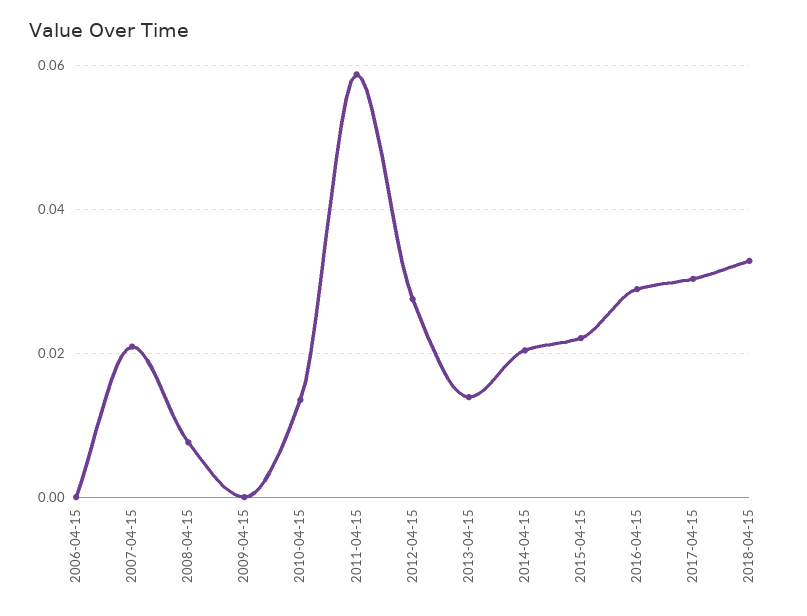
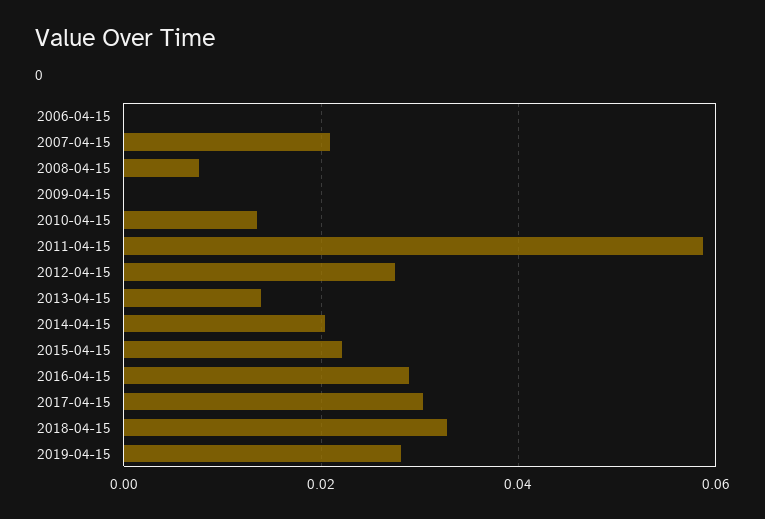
2019-04-15: none -> 0.028

